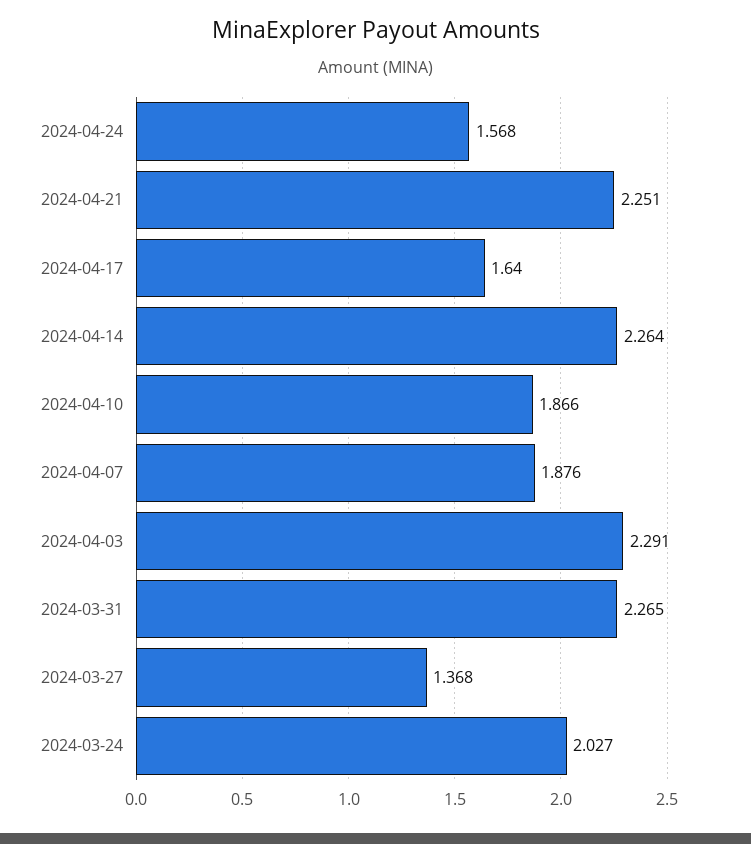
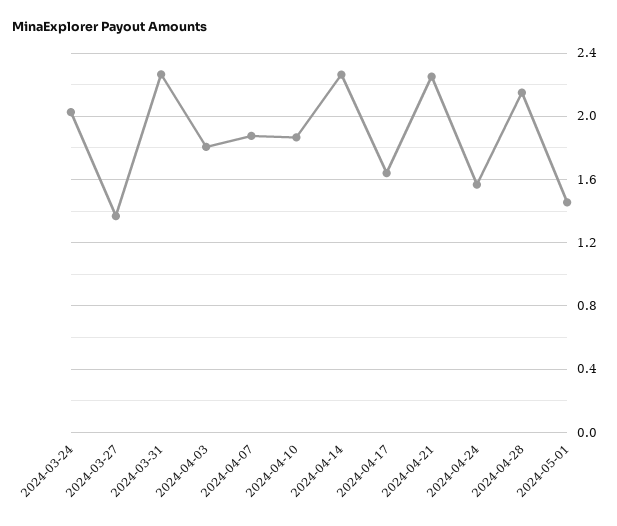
2024-04-03: 2.291 -> 1.8
2024-04-28: none -> 2.15
2024-05-01: none -> 1.45

